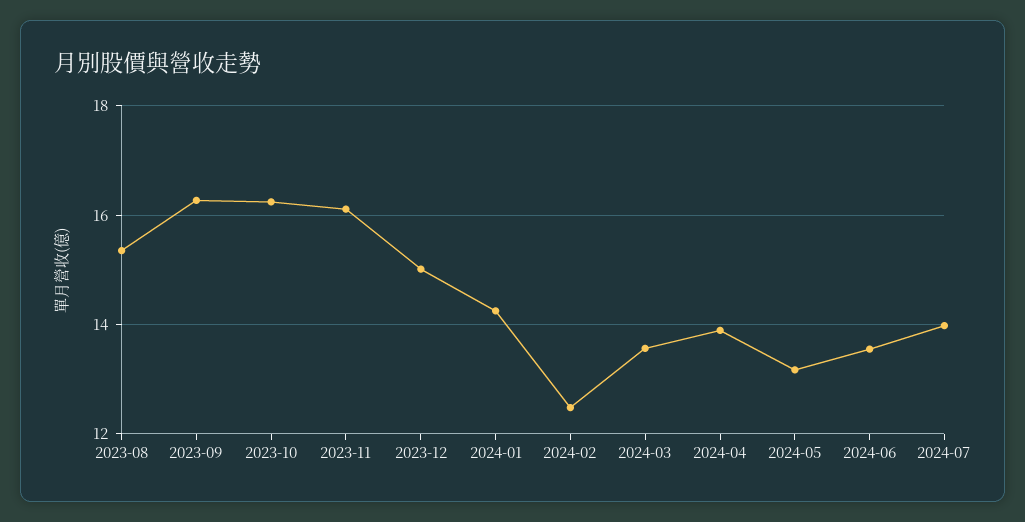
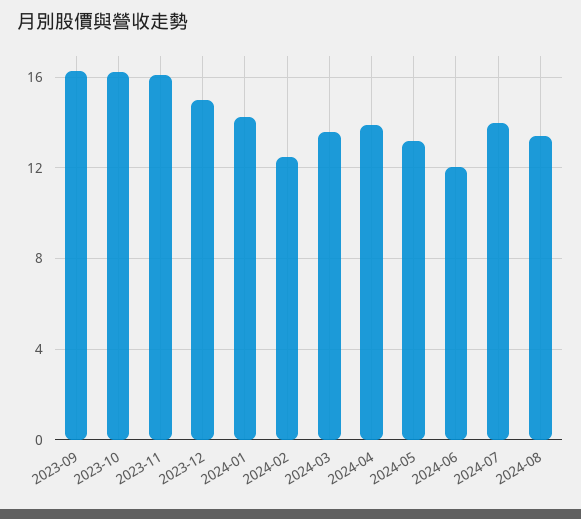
2023-08: 15.4 -> none
2024-06: 13.6 -> 12
2024-08: none -> 13.5

